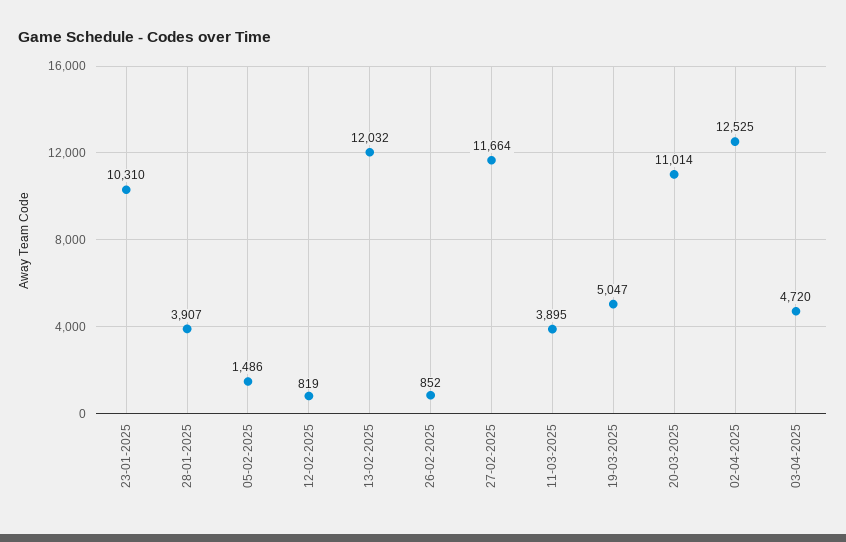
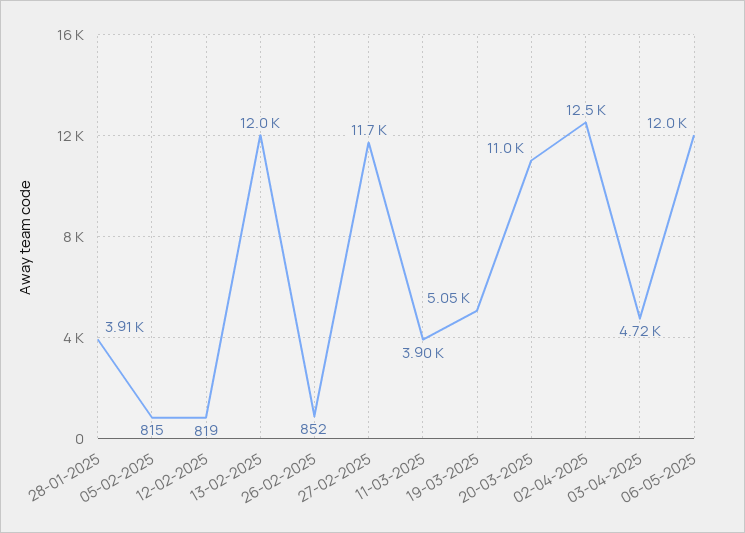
23-01-2025: 10310 -> none
05-02-2025: 1486 -> 815
06-05-2025: none -> 12000

